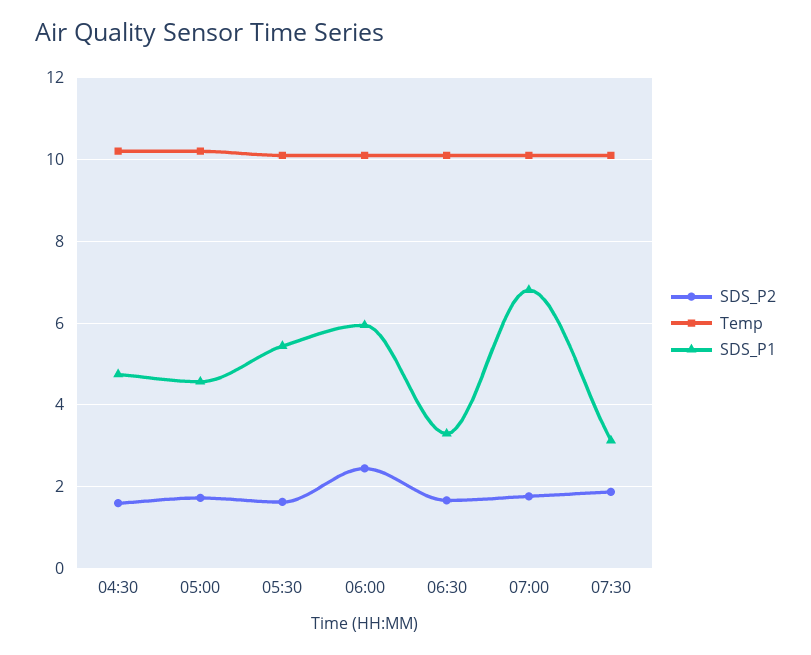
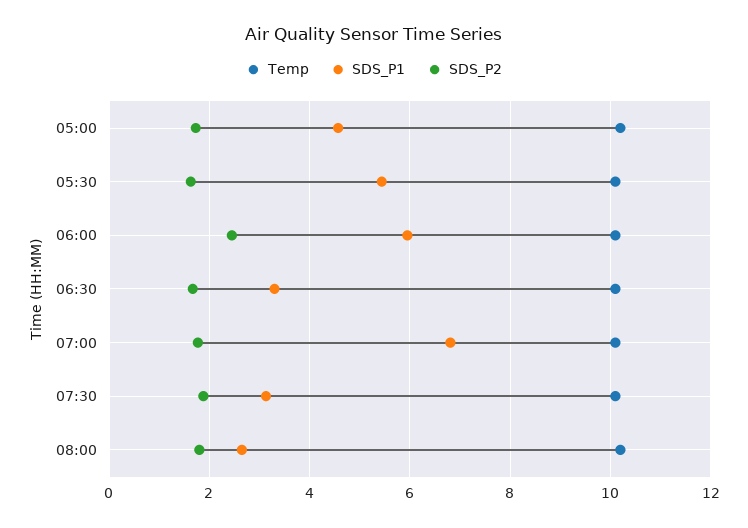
SDS_P2, 04:30: 1.6 -> none
Temp, 04:30: 10.2 -> none
SDS_P1, 04:30: 4.8 -> none
Temp, 08:00: none -> 10.2
SDS_P1, 08:00: none -> 2.6
SDS_P2, 08:00: none -> 1.8

